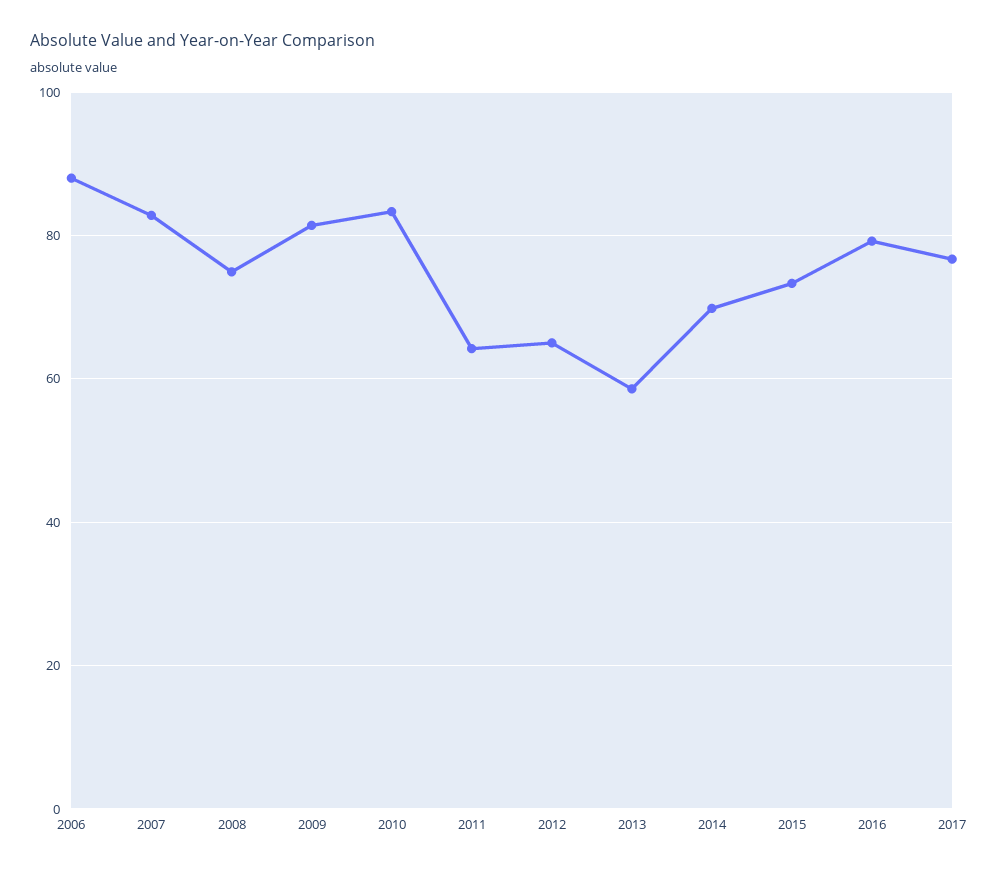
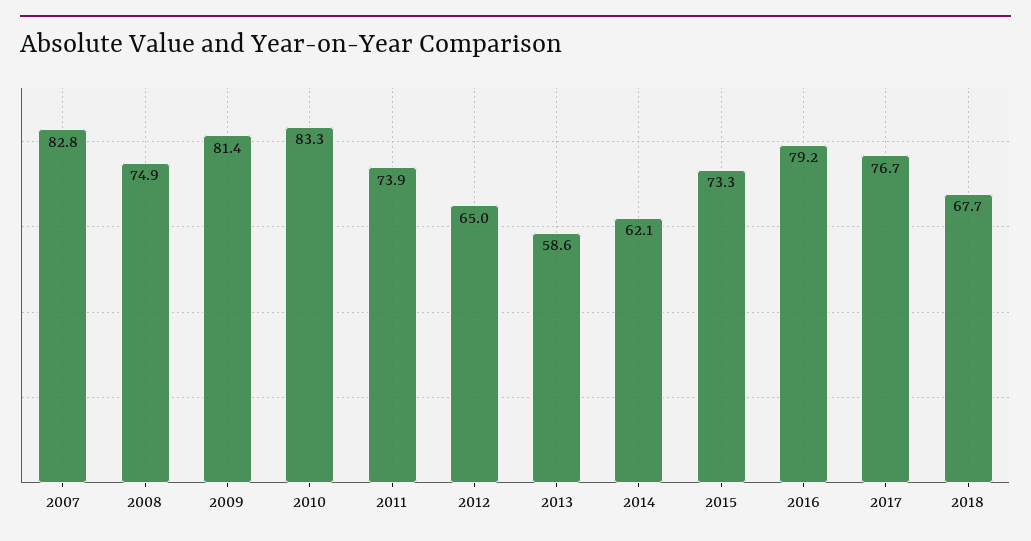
2006: 88 -> none
2011: 64 -> 73.9
2014: 70 -> 62.1
2018: none -> 67.7

